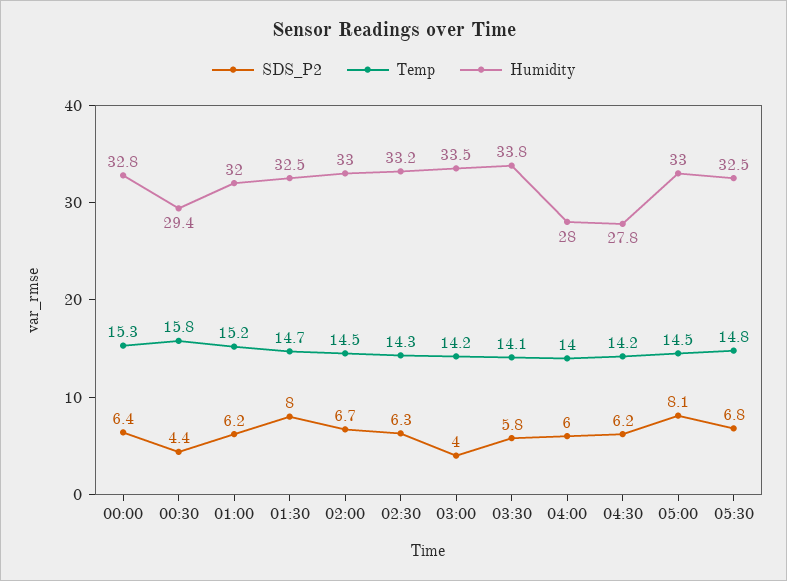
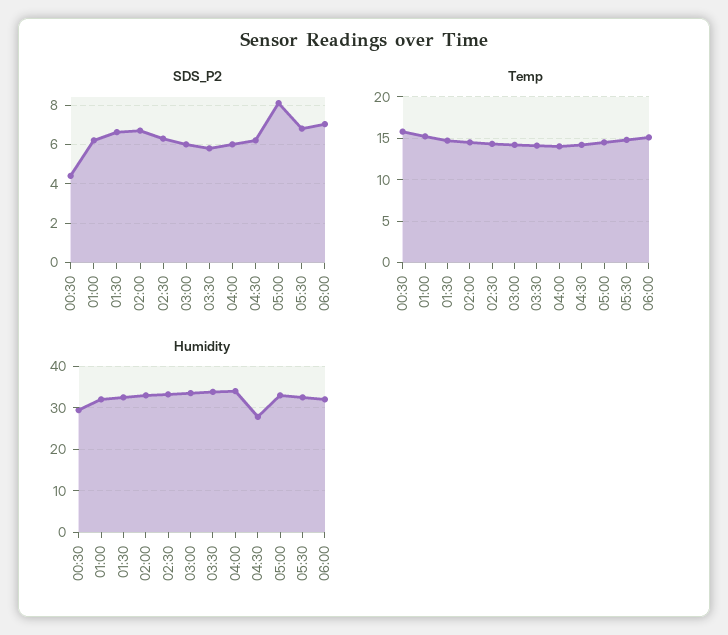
SDS_P2, 00:00: 6.4 -> none
Temp, 00:00: 15.3 -> none
Humidity, 00:00: 32.8 -> none
SDS_P2, 01:30: 8 -> 6.5
SDS_P2, 03:00: 4 -> 6
Humidity, 04:00: 28 -> 34
SDS_P2, 06:00: none -> 7
Temp, 06:00: none -> 15
Humidity, 06:00: none -> 32

